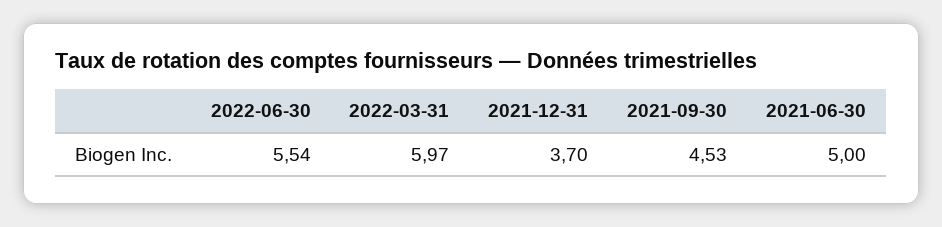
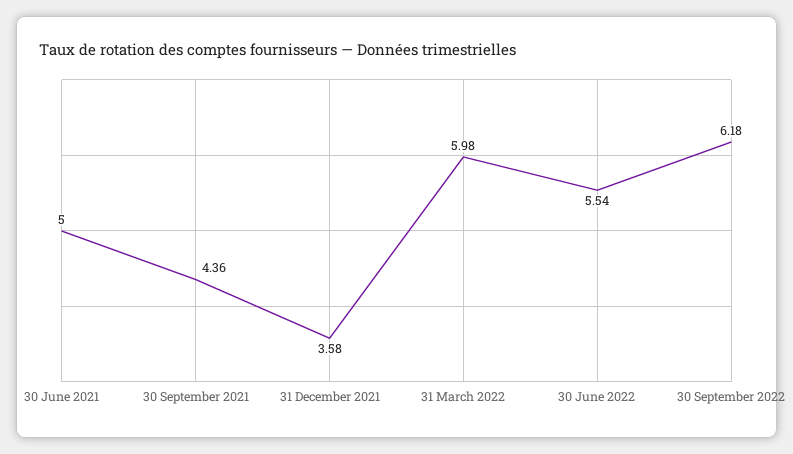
2022-03-31: 5.97 -> 5.98
2021-12-31: 3.7 -> 3.58
2021-09-30: 4.53 -> 4.36
30 September 2022: none -> 6.18

